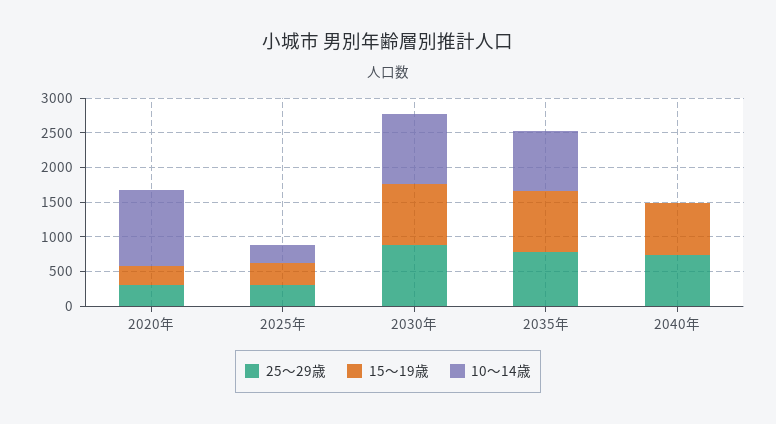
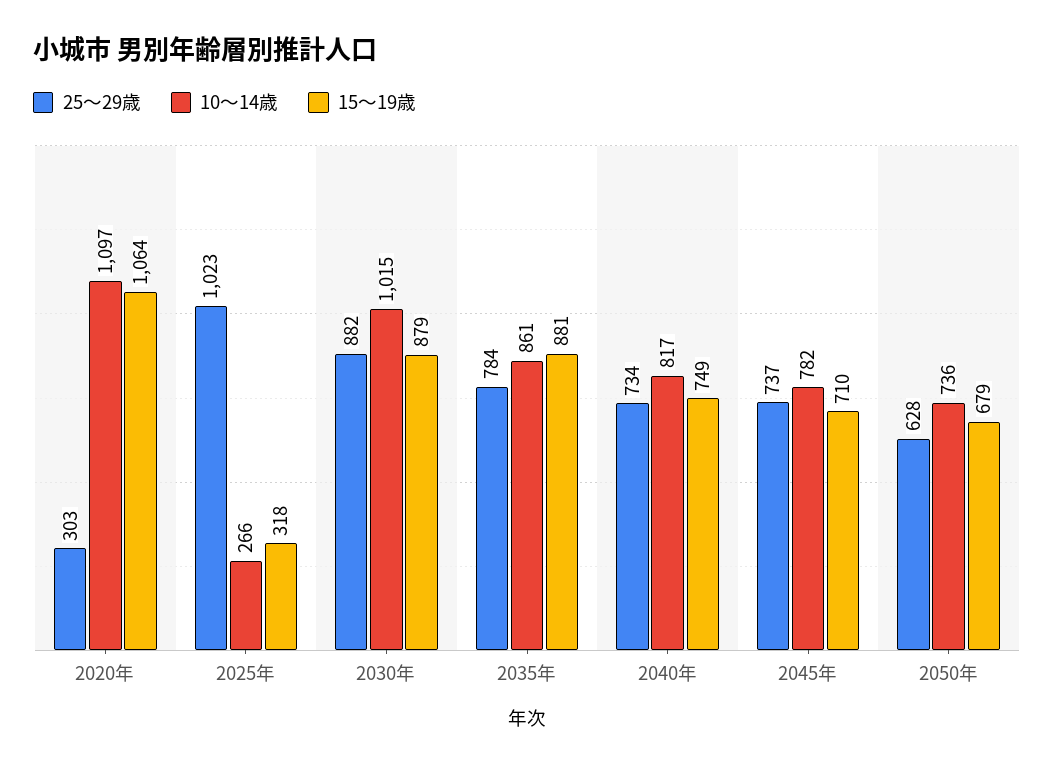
15〜19歳, 2020年: 250 -> 1064
25〜29歳, 2025年: 250 -> 1023
10〜14歳, 2040年: 0 -> 817
25〜29歳, 2045年: none -> 737
10〜14歳, 2045年: none -> 782
15〜19歳, 2045年: none -> 710
25〜29歳, 2050年: none -> 628
10〜14歳, 2050年: none -> 736
15〜19歳, 2050年: none -> 679

